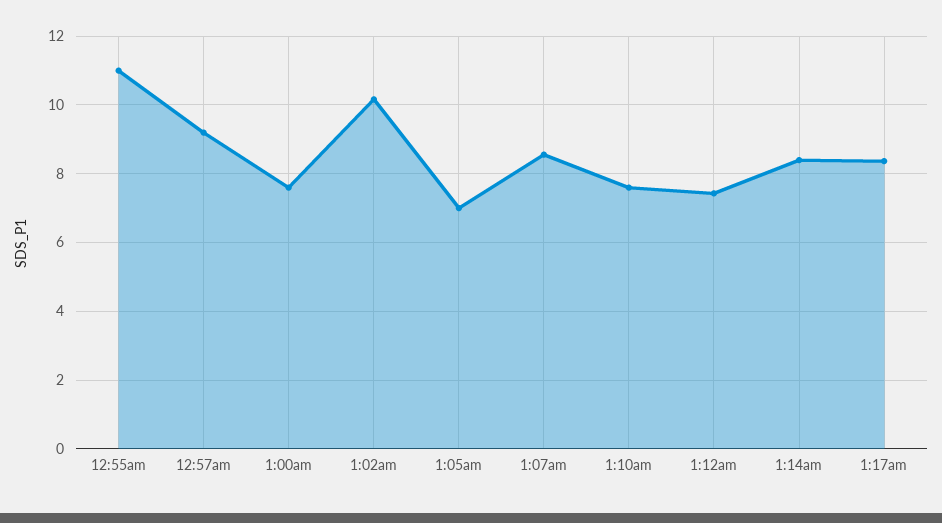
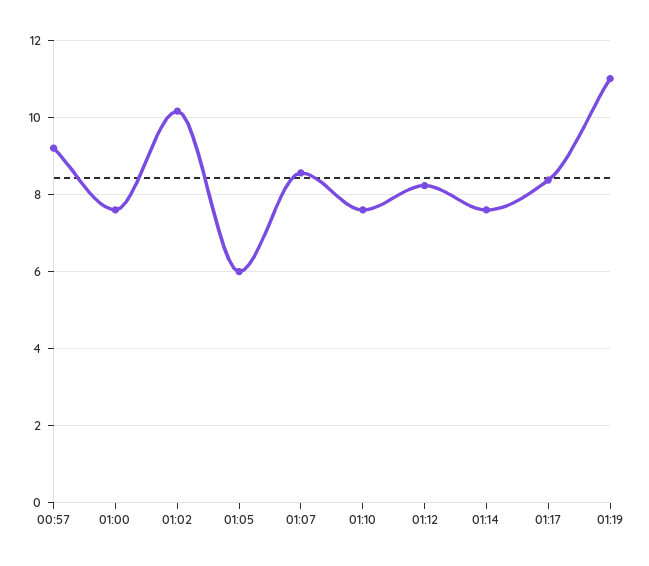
12:55am: 11 -> none
1:05am: 7 -> 6
1:12am: 7.4 -> 8.2
1:14am: 8.4 -> 7.6
01:19: none -> 11

